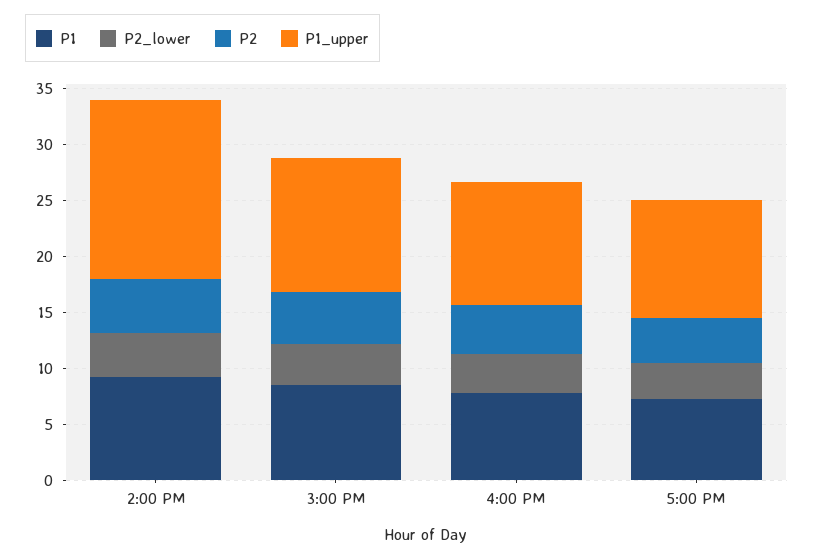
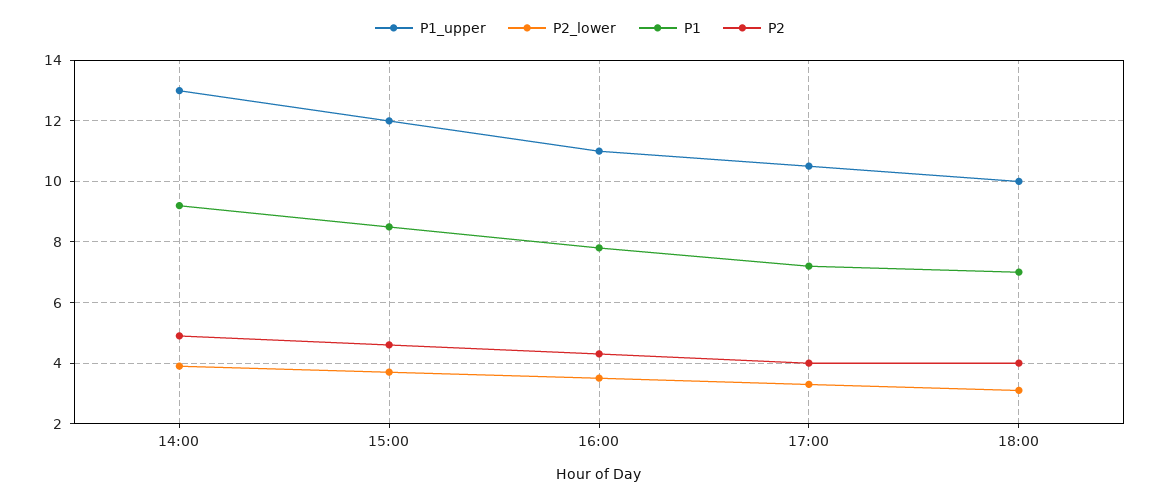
P1_upper, 2:00 PM: 16 -> 13
P1_upper, 18:00: none -> 10
P2_lower, 18:00: none -> 3
P1, 18:00: none -> 7
P2, 18:00: none -> 4

